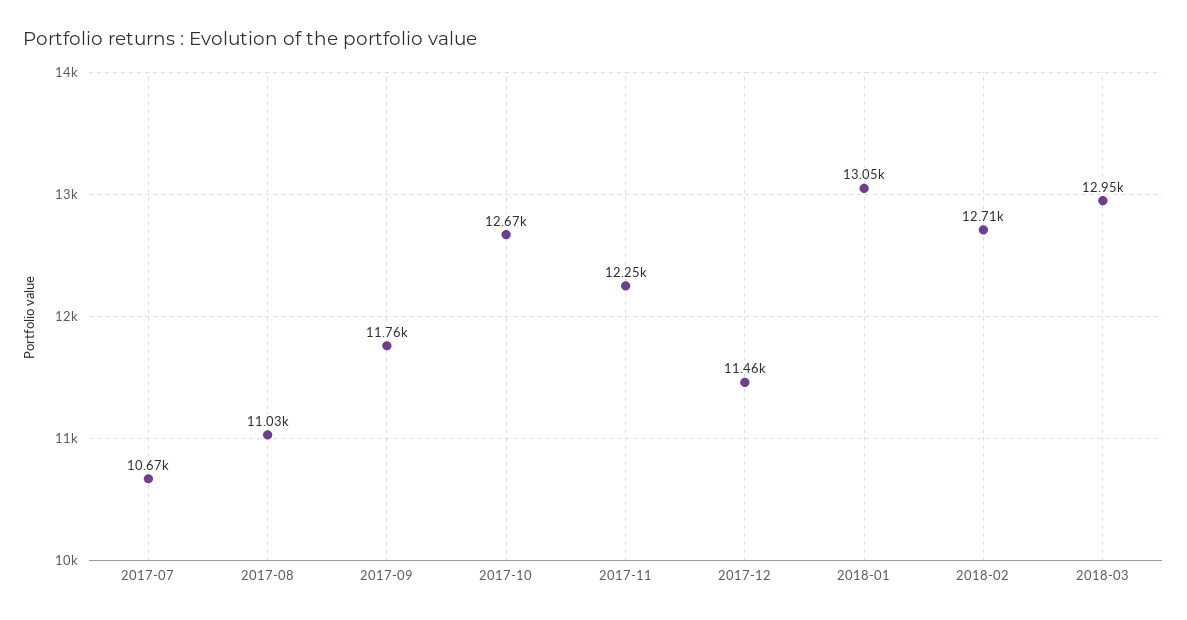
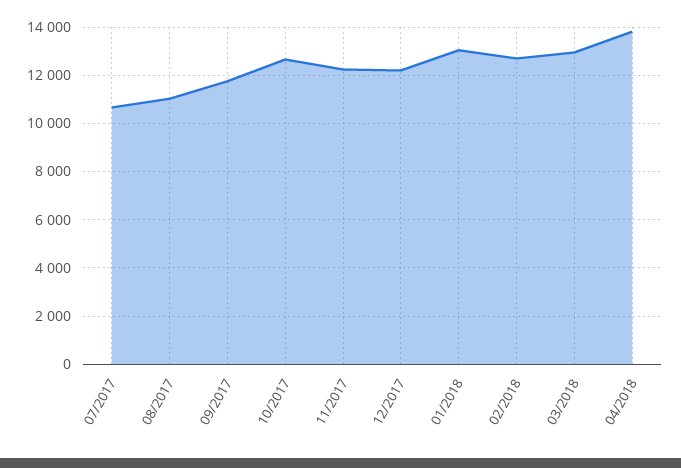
2017-12: 11460 -> 12250
04/2018: none -> 13750

